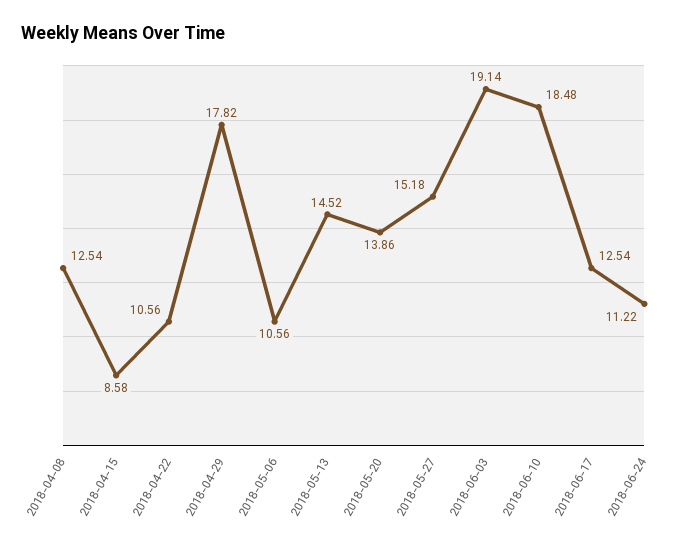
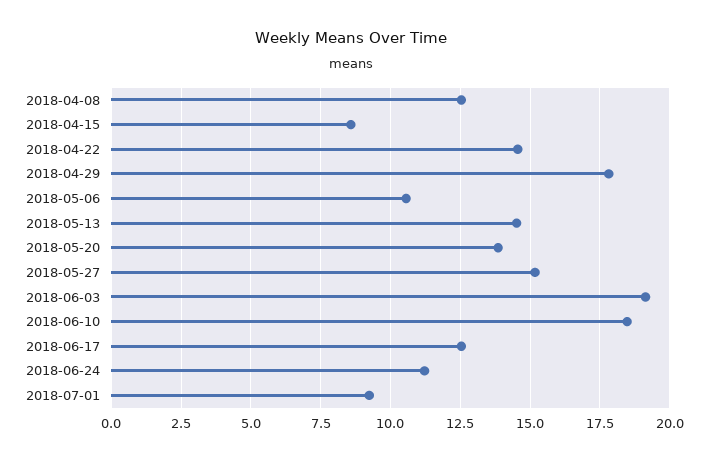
2018-04-22: 10.56 -> 14.5
2018-07-01: none -> 9.25

